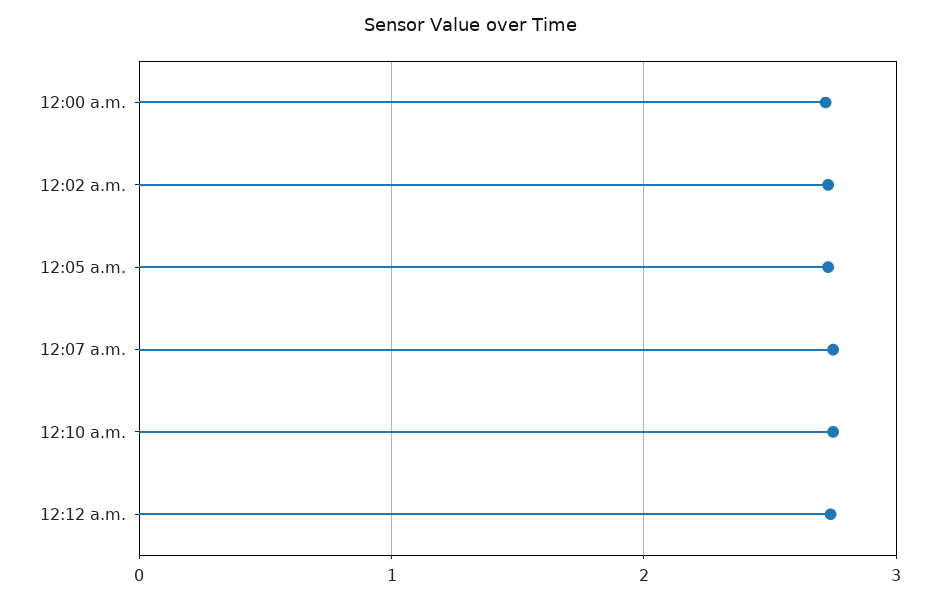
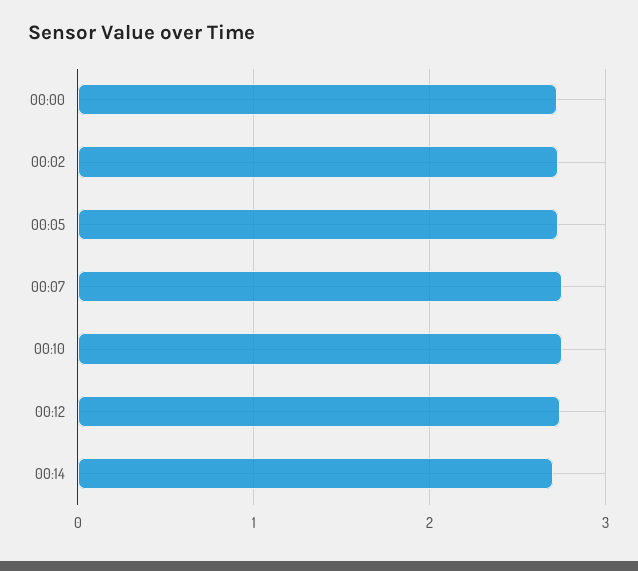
00:14: none -> 2.7

